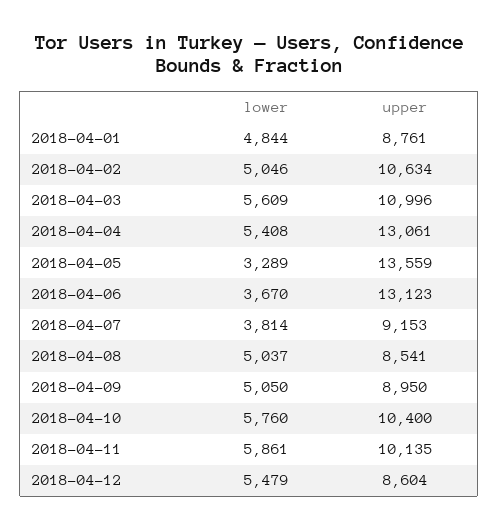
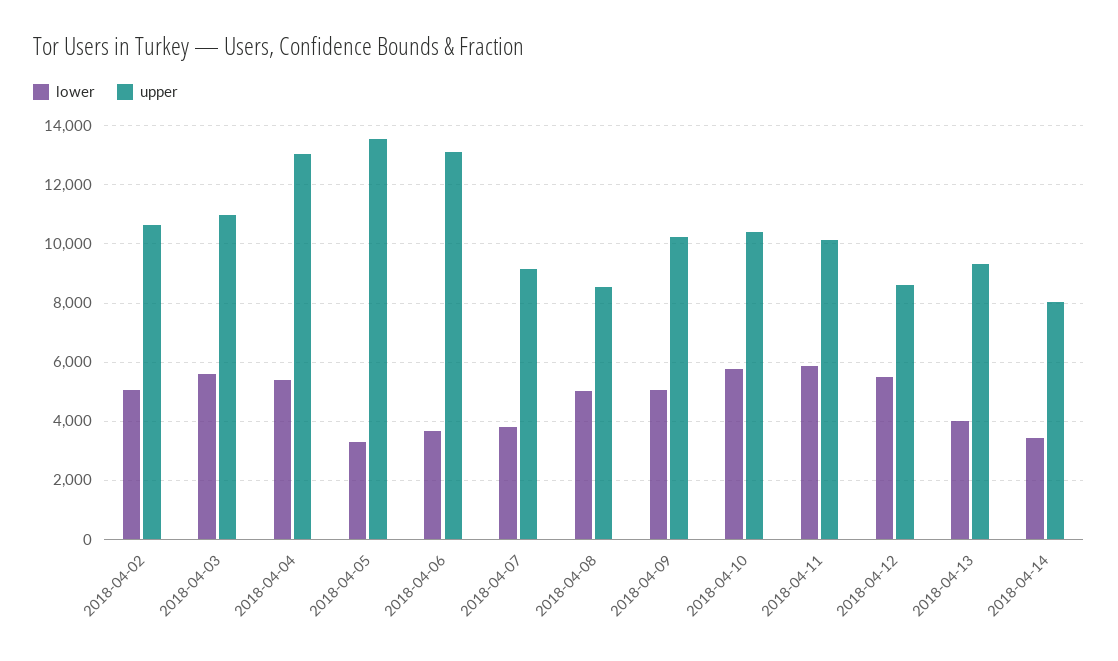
lower, 2018-04-01: 4844 -> none
upper, 2018-04-01: 8761 -> none
upper, 2018-04-09: 8950 -> 10250
lower, 2018-04-13: none -> 4000
upper, 2018-04-13: none -> 9250
lower, 2018-04-14: none -> 3500
upper, 2018-04-14: none -> 8000

